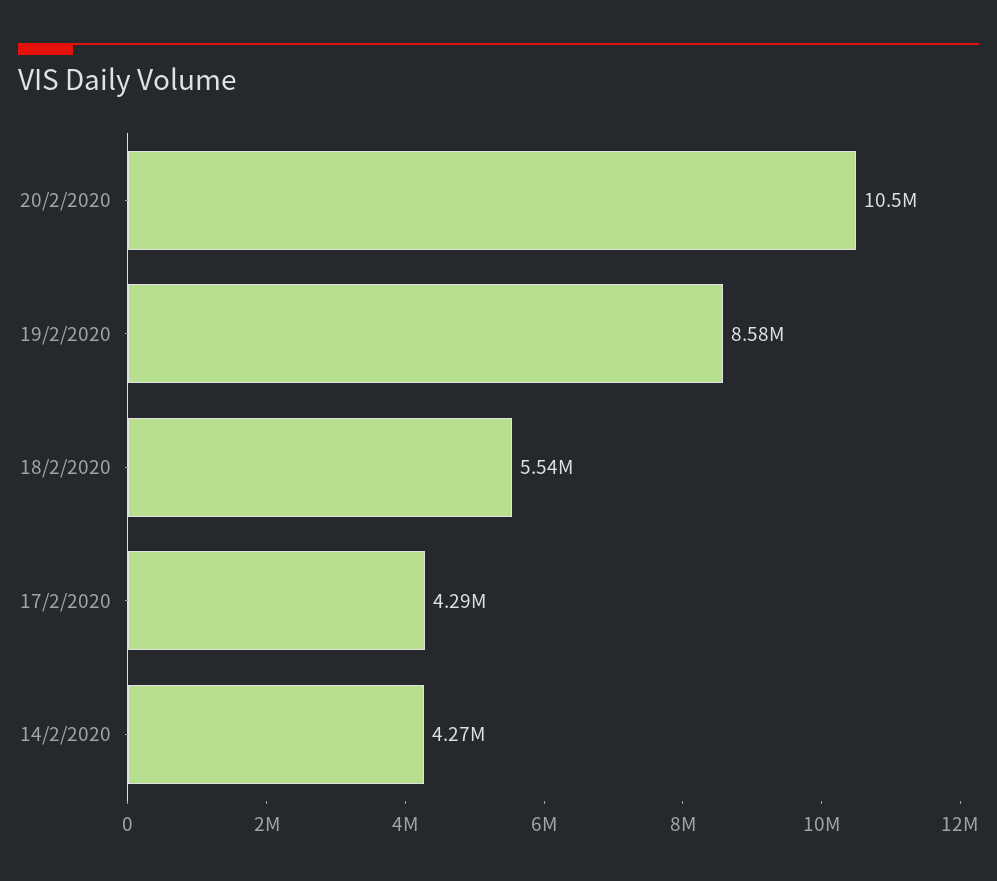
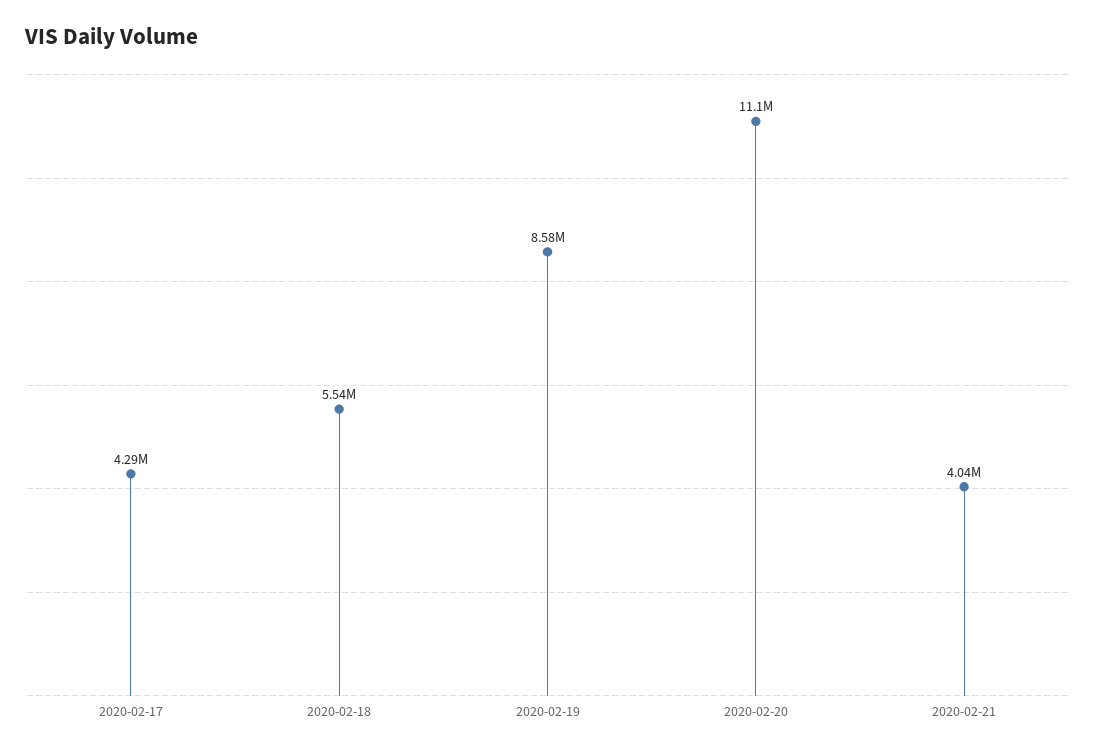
20/2/2020: 10500000 -> 11100000
14/2/2020: 4270000 -> none
2020-02-21: none -> 4040000

